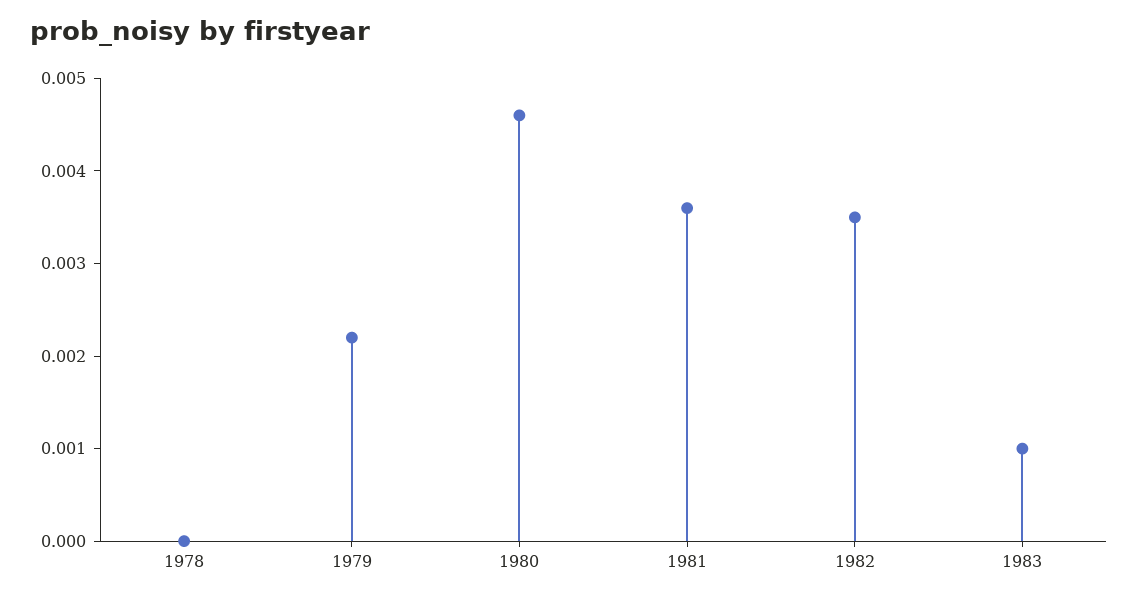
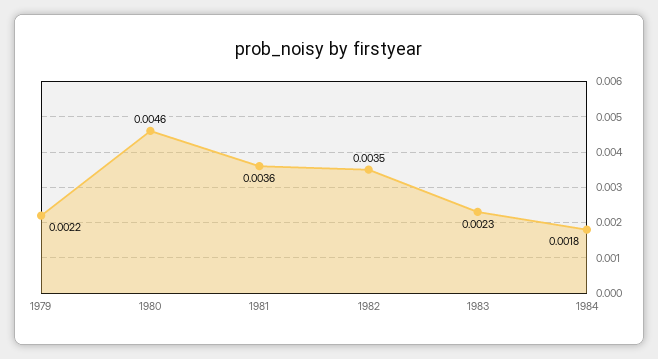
1978: 0 -> none
1983: 0.001 -> 0.0023
1984: none -> 0.0018

